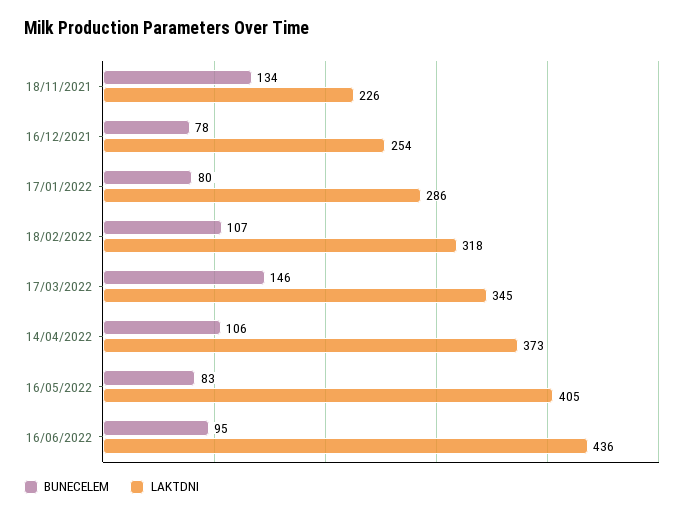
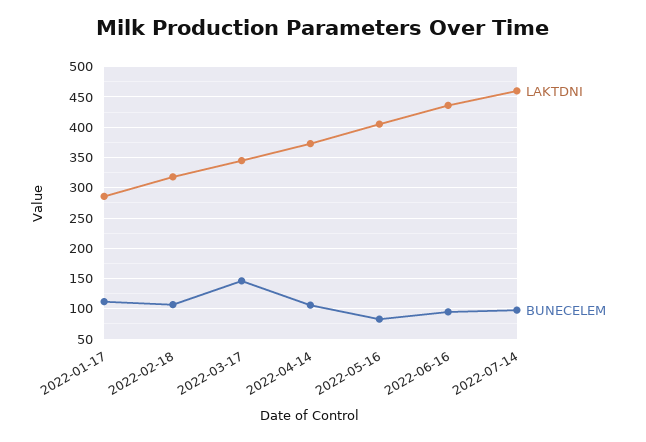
BUNECELEM, 18/11/2021: 134 -> none
LAKTDNI, 18/11/2021: 226 -> none
BUNECELEM, 16/12/2021: 78 -> none
LAKTDNI, 16/12/2021: 254 -> none
BUNECELEM, 17/01/2022: 80 -> 110
LAKTDNI, 2022-07-14: none -> 460
BUNECELEM, 2022-07-14: none -> 100

